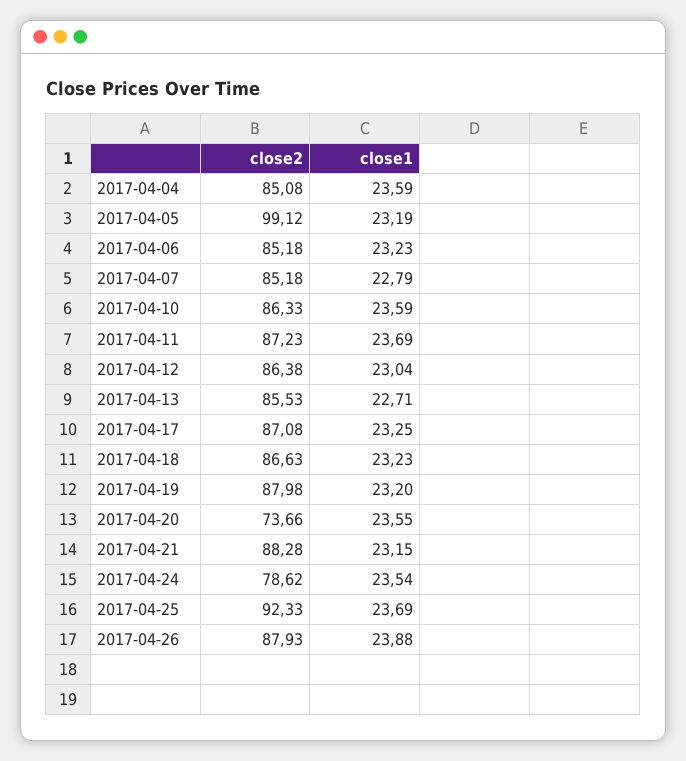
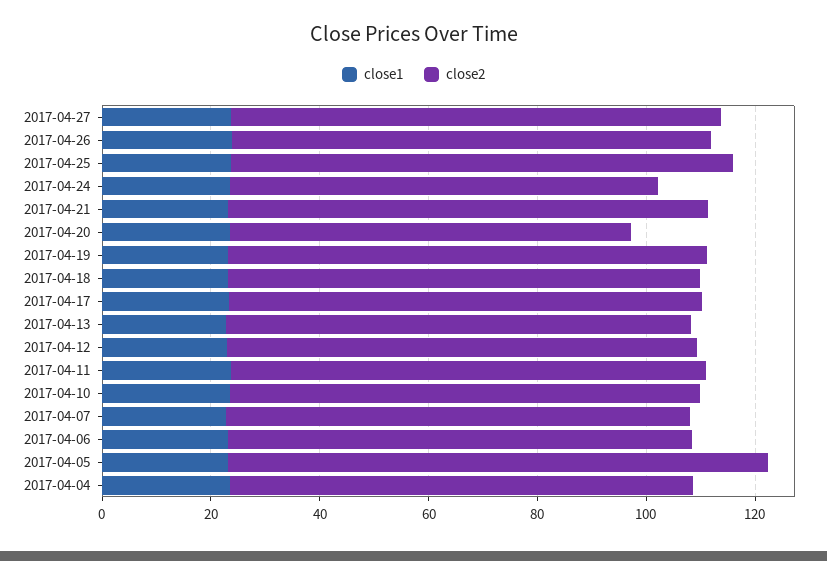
close1, 2017-04-27: none -> 25
close2, 2017-04-27: none -> 90

